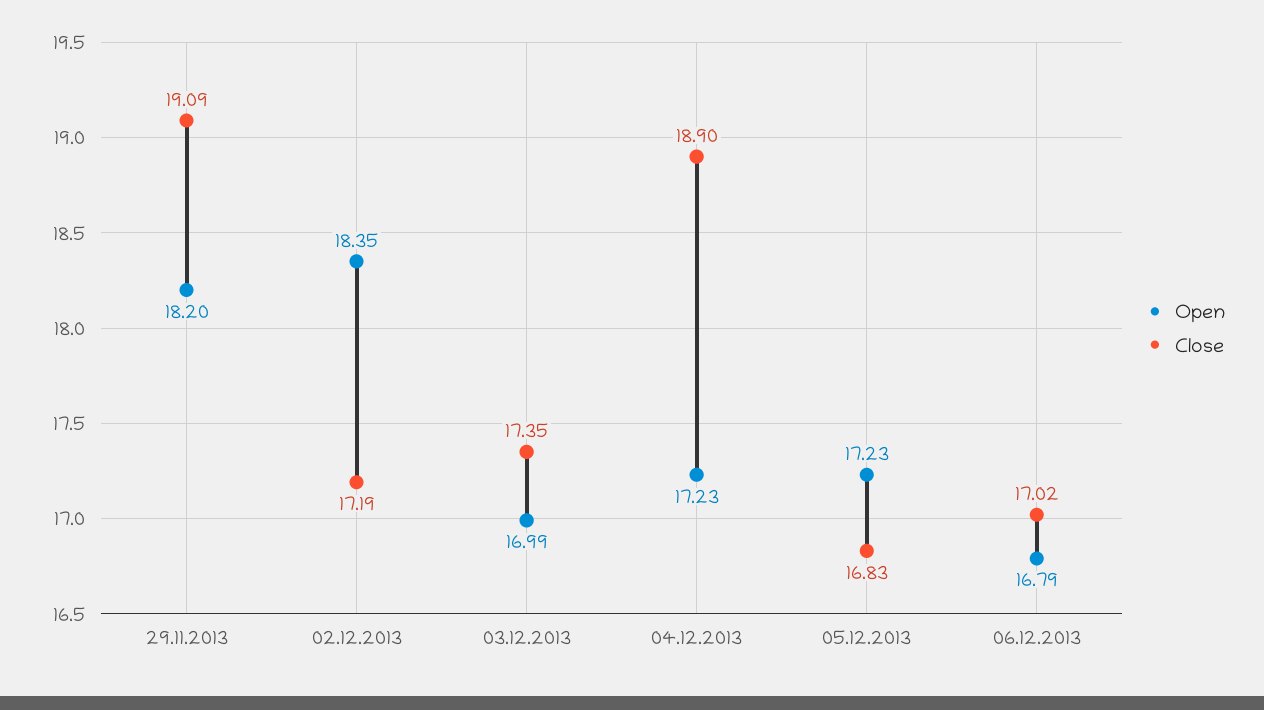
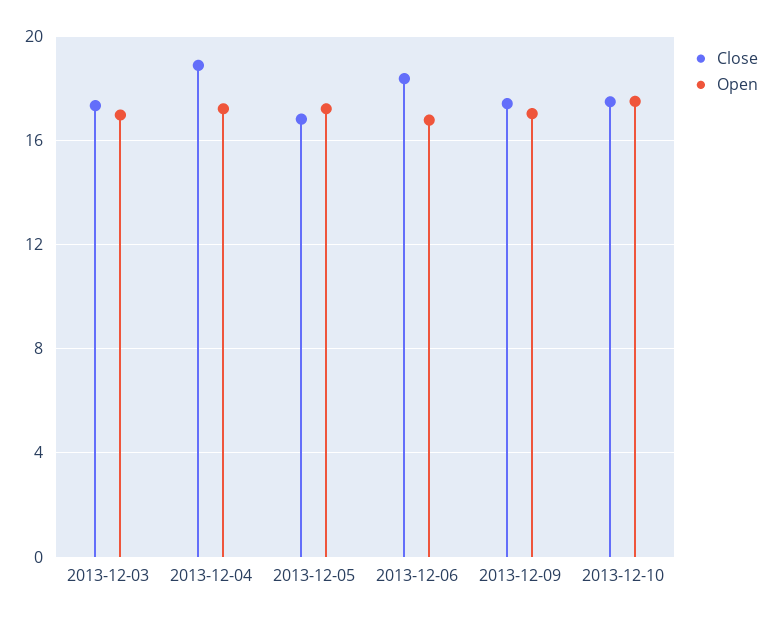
Open, 29.11.2013: 18.2 -> none
Close, 29.11.2013: 19.09 -> none
Open, 02.12.2013: 18.35 -> none
Close, 02.12.2013: 17.19 -> none
Close, 06.12.2013: 17.02 -> 18.5
Close, 2013-12-09: none -> 17.5
Open, 2013-12-09: none -> 17
Close, 2013-12-10: none -> 17.5
Open, 2013-12-10: none -> 17.5

